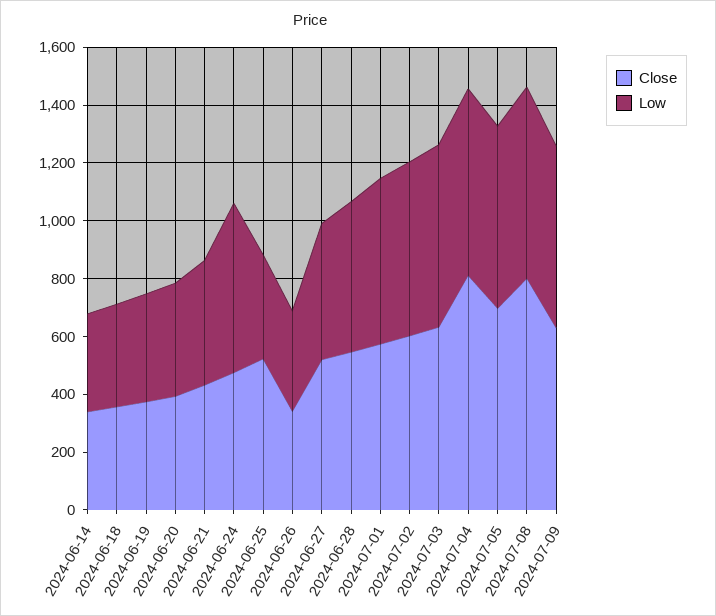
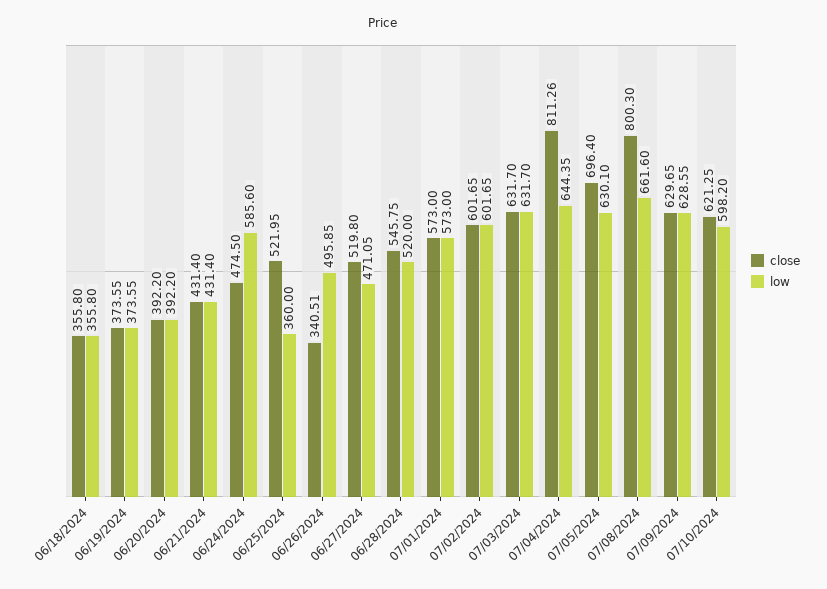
Close, 2024-06-14: 350 -> none
Low, 2024-06-14: 350 -> none
Low, 2024-06-26: 350 -> 495.85
Close, 07/10/2024: none -> 621.25
Low, 07/10/2024: none -> 598.2

